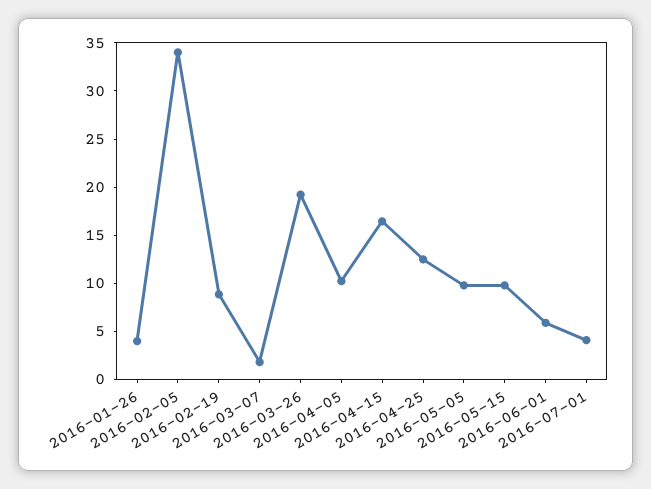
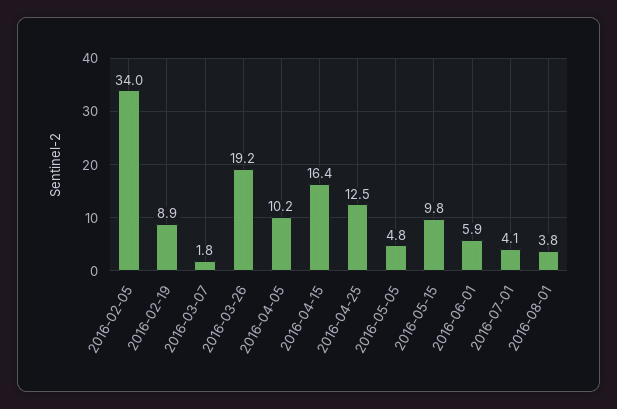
2016-01-26: 4 -> none
2016-05-05: 10 -> 4.8
2016-08-01: none -> 3.8

